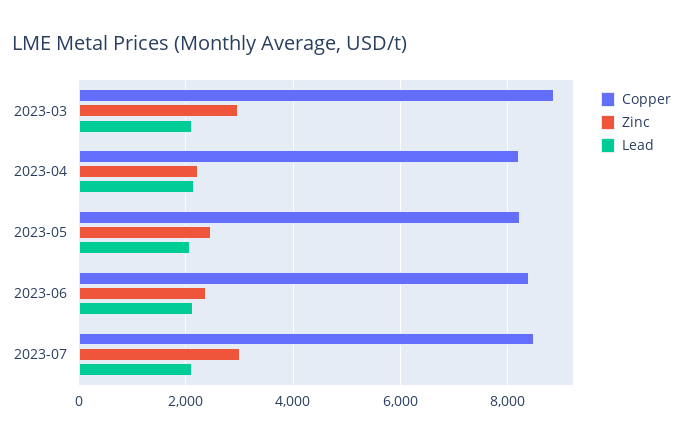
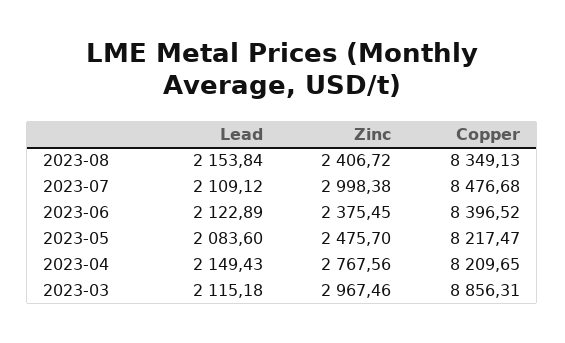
Zinc, 2023-04: 2200 -> 2767.56
Lead, 2023-08: none -> 2153.84
Zinc, 2023-08: none -> 2406.72
Copper, 2023-08: none -> 8349.13

